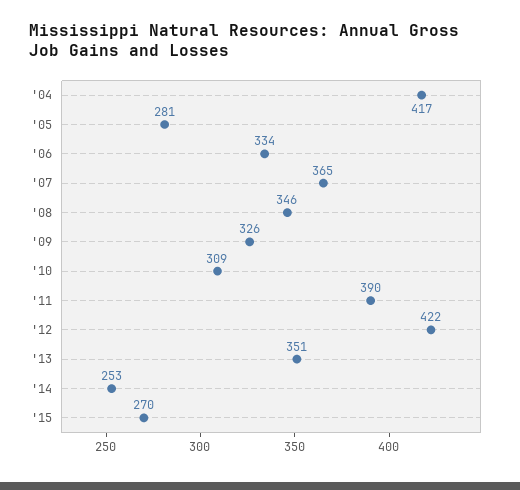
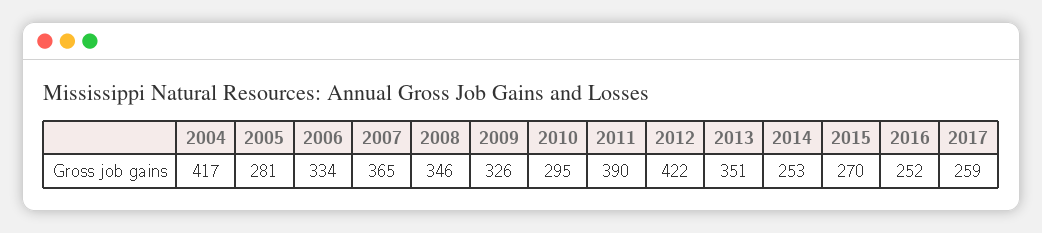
'10: 309 -> 295
2016: none -> 252
2017: none -> 259

